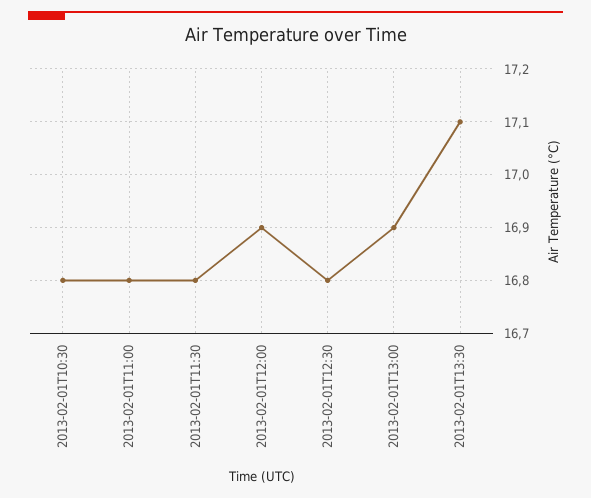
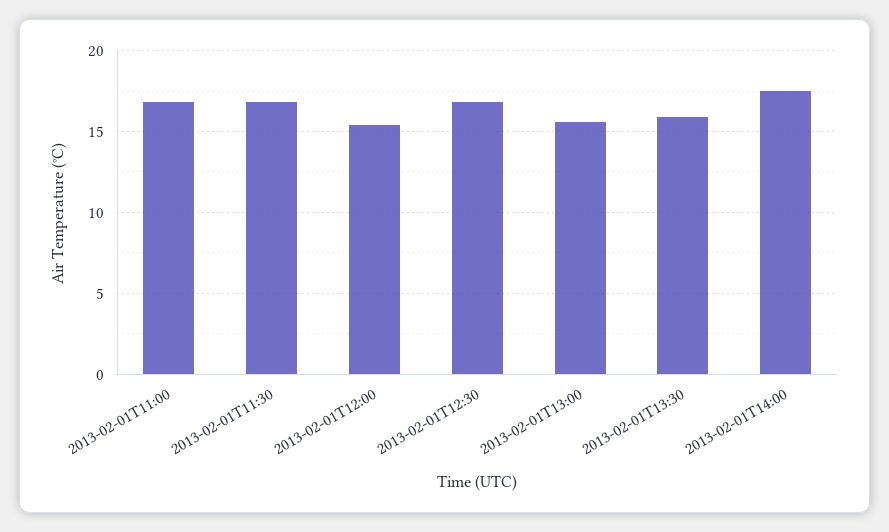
2013-02-01T10:30: 16.8 -> none
2013-02-01T12:00: 16.9 -> 15.5
2013-02-01T13:00: 16.9 -> 15.5
2013-02-01T13:30: 17.1 -> 16
2013-02-01T14:00: none -> 17.5

